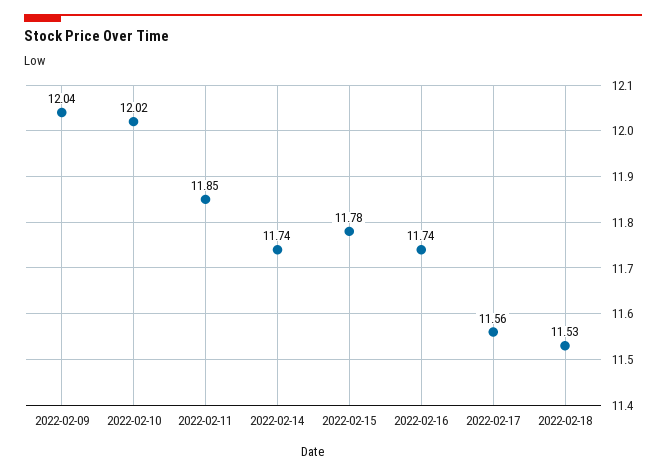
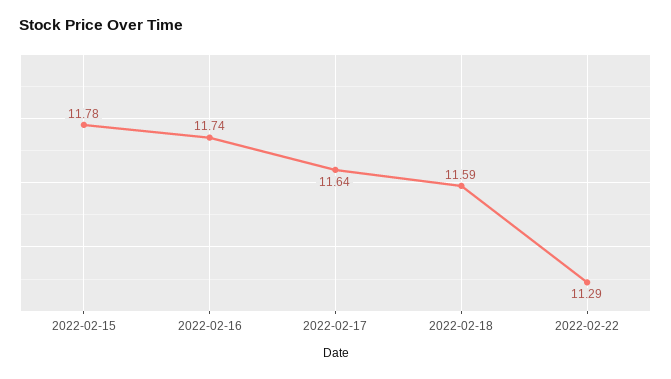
2022-02-09: 12.04 -> none
2022-02-10: 12.02 -> none
2022-02-11: 11.85 -> none
2022-02-14: 11.74 -> none
2022-02-17: 11.56 -> 11.64
2022-02-18: 11.53 -> 11.59
2022-02-22: none -> 11.29

